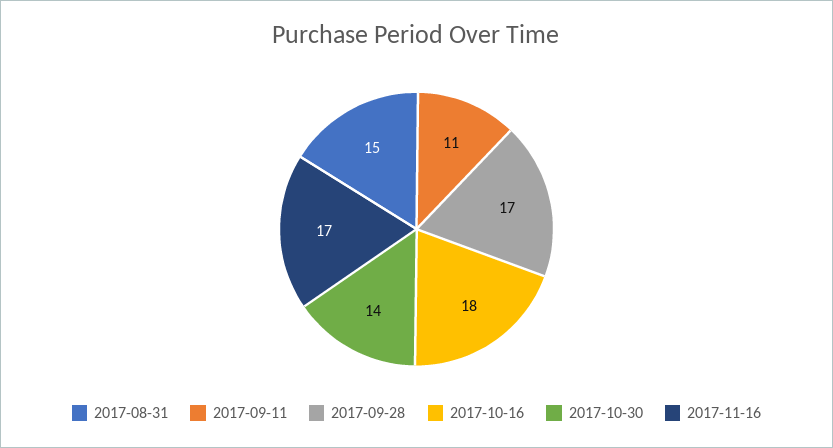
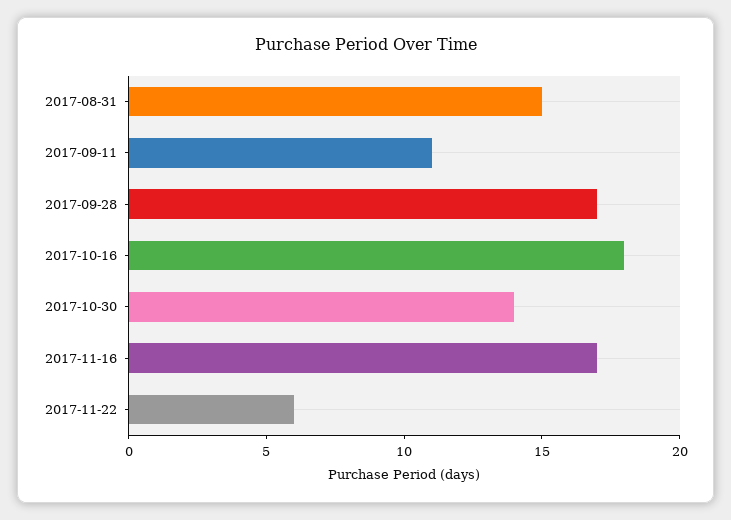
2017-11-22: none -> 6

